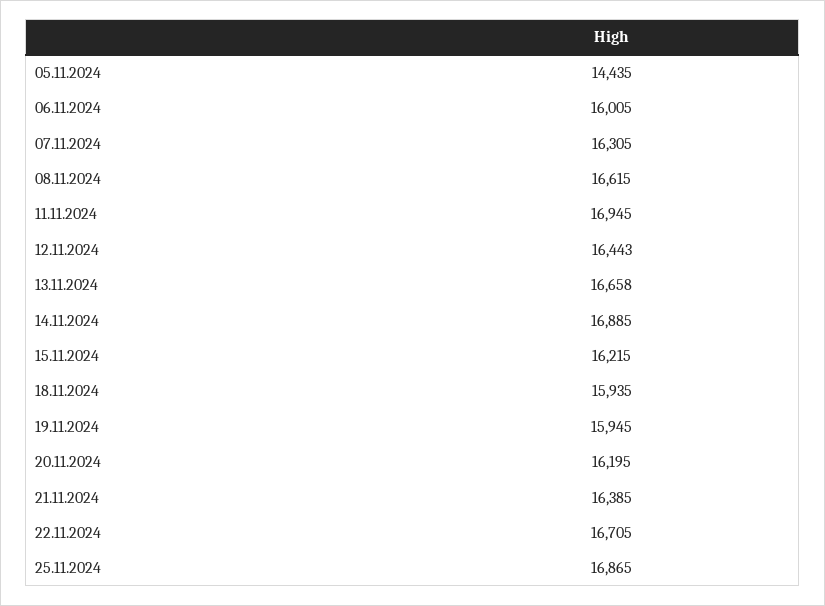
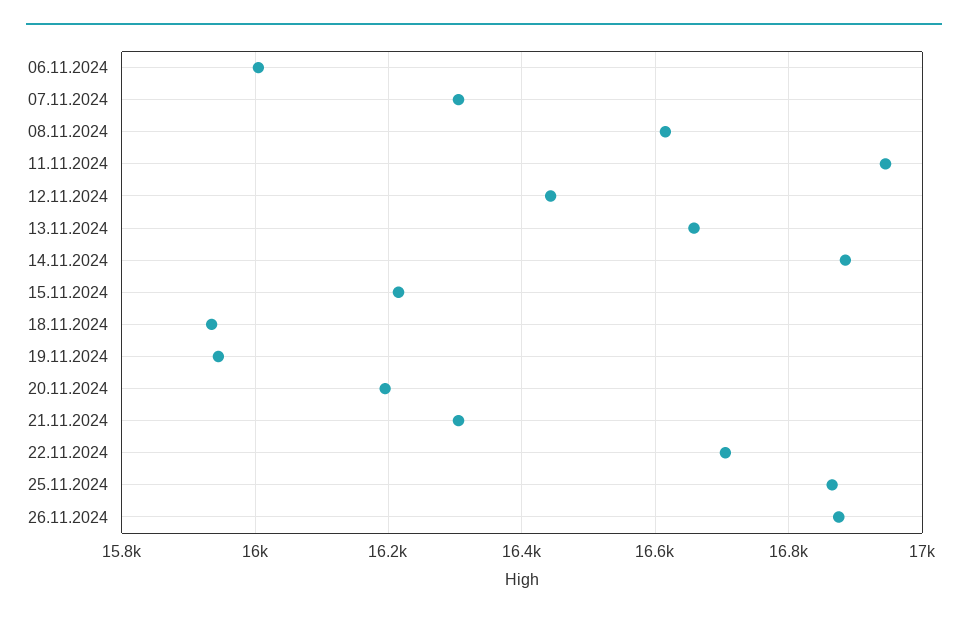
05.11.2024: 14435 -> none
21.11.2024: 16385 -> 16300
26.11.2024: none -> 16880

